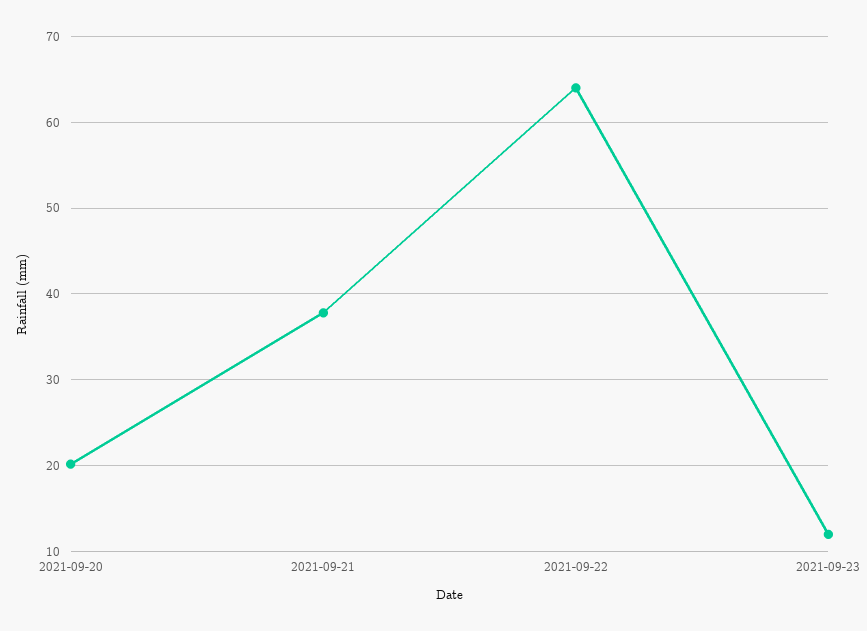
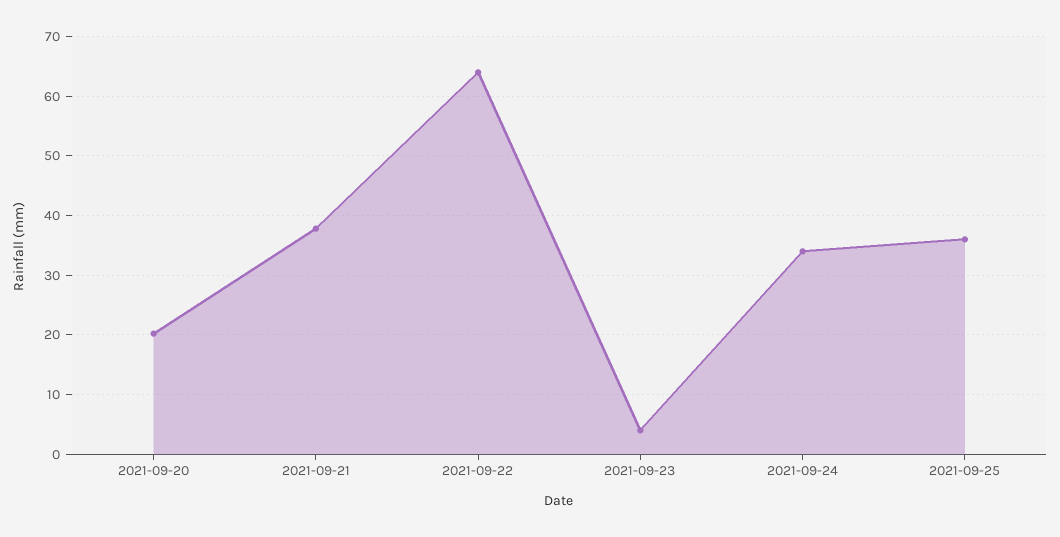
2021-09-23: 12 -> 4
2021-09-24: none -> 34
2021-09-25: none -> 36

